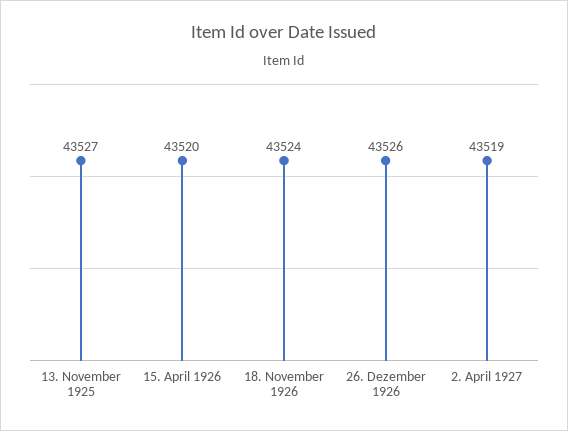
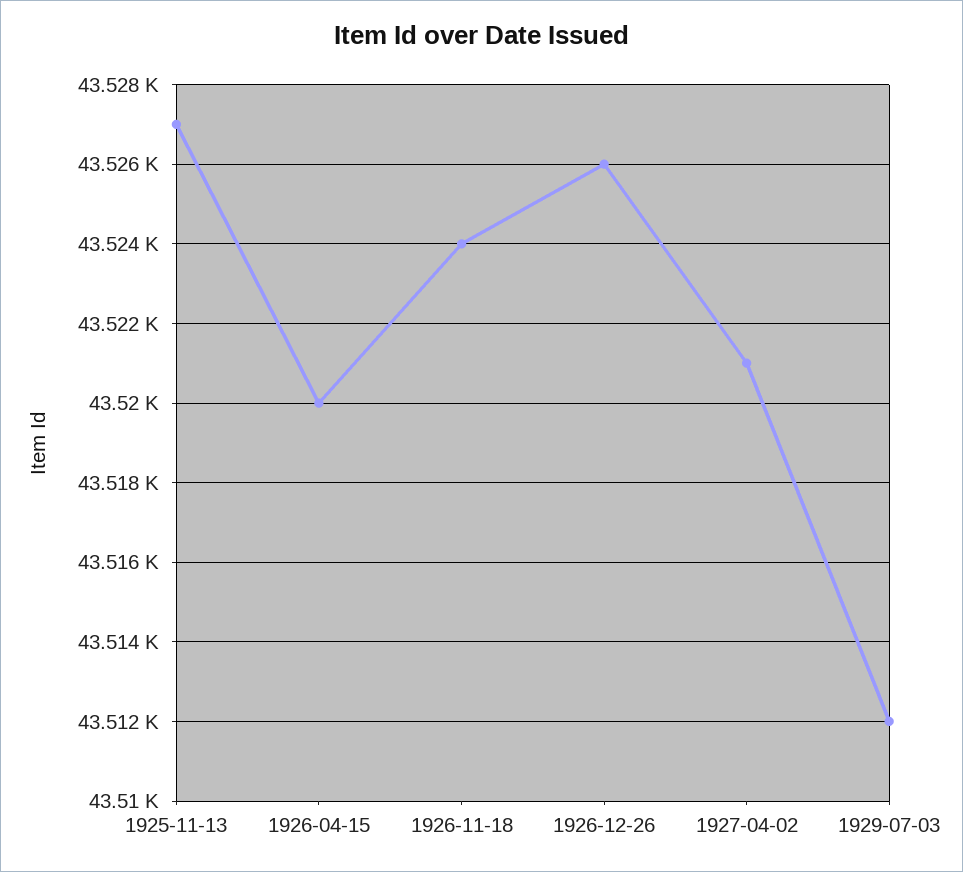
2. April 1927: 43519 -> 43521
1929-07-03: none -> 43512

